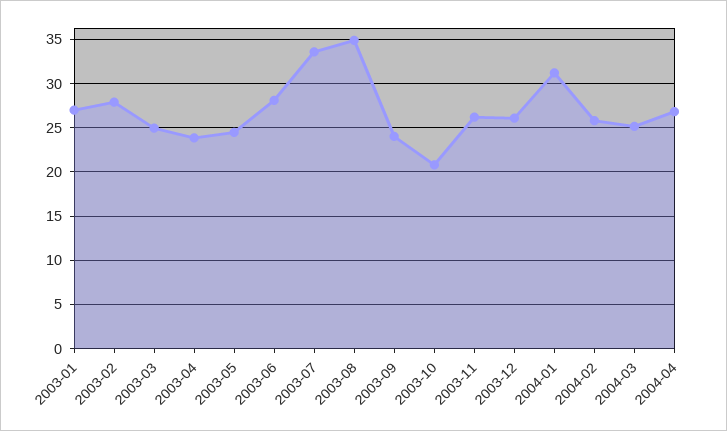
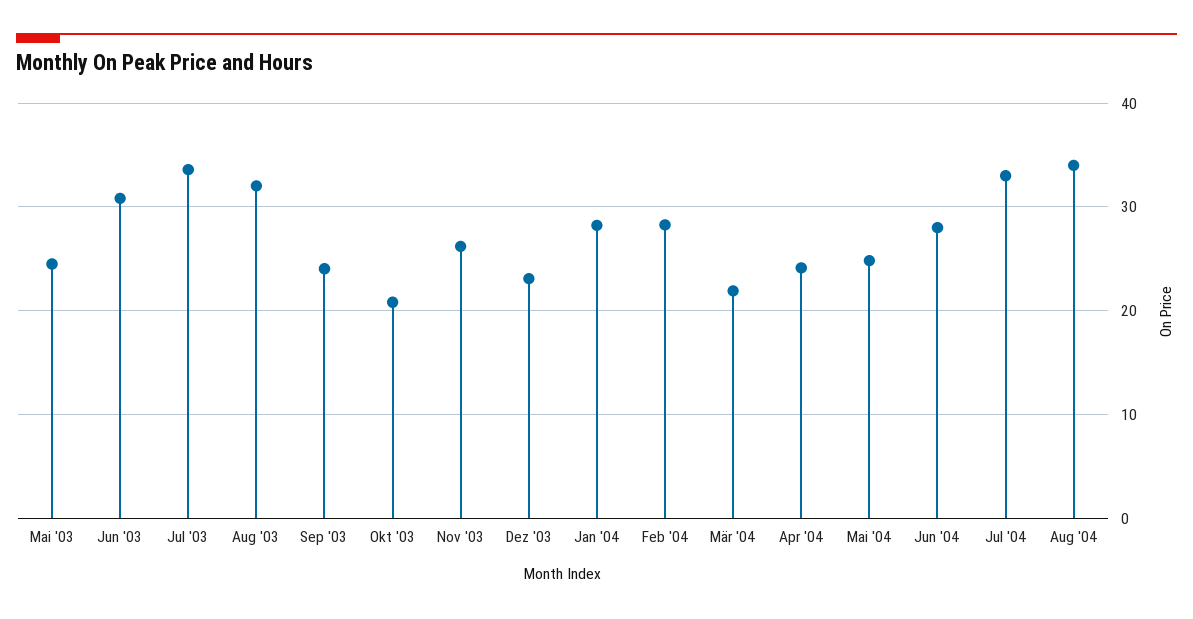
2003-01: 27 -> none
2003-02: 28 -> none
2003-03: 25 -> none
2003-04: 24 -> none
2003-06: 28 -> 31
2003-08: 35 -> 32
2003-12: 26 -> 23
2004-01: 31 -> 28
2004-02: 26 -> 28
2004-03: 25 -> 22
2004-04: 27 -> 24
Mai '04: none -> 25
Jun '04: none -> 28
Jul '04: none -> 33
Aug '04: none -> 34

